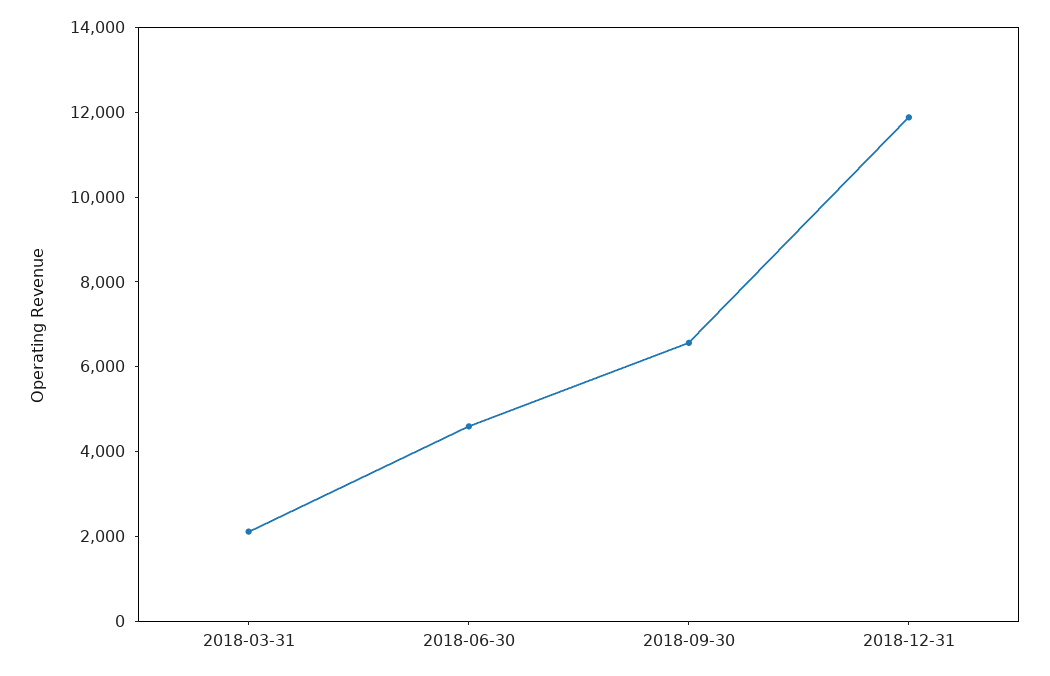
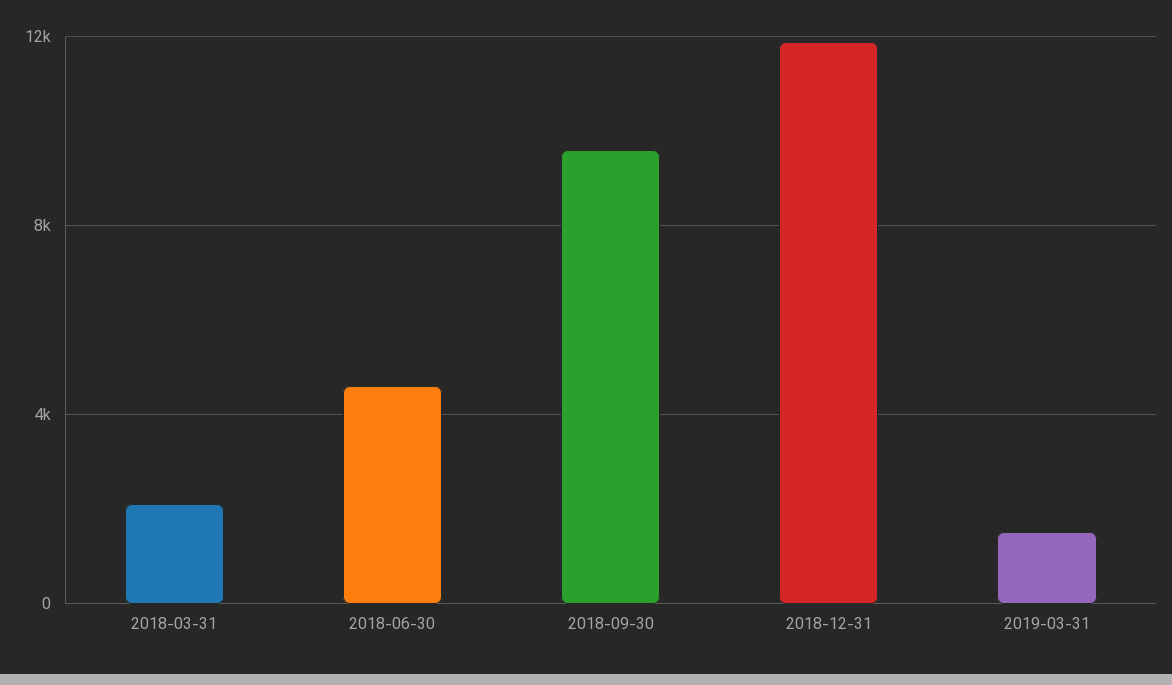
2018-09-30: 6500 -> 9500
2019-03-31: none -> 1500

